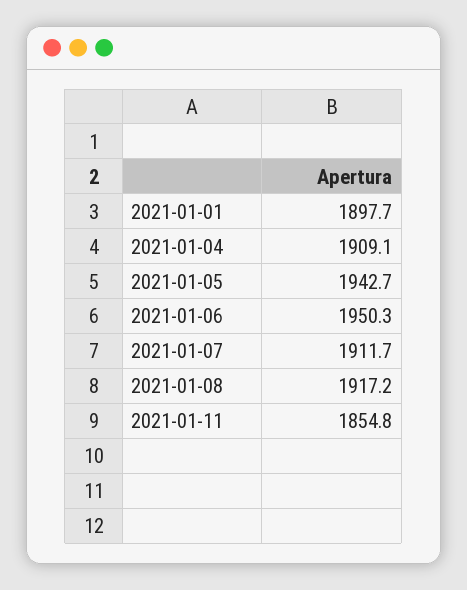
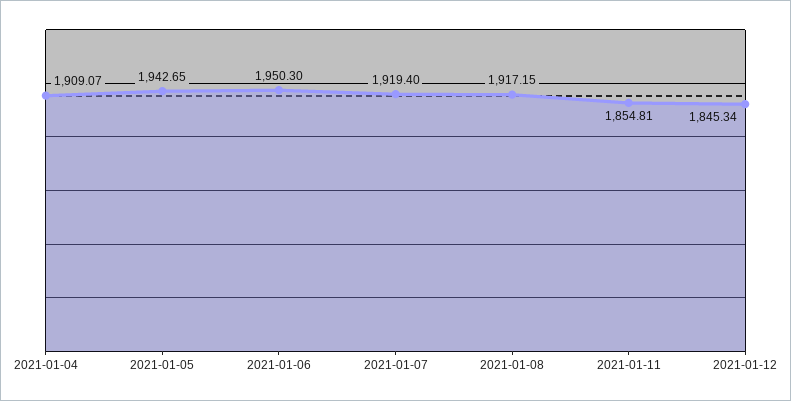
2021-01-01: 1897.7 -> none
2021-01-07: 1911.7 -> 1919.4
2021-01-12: none -> 1845.34

